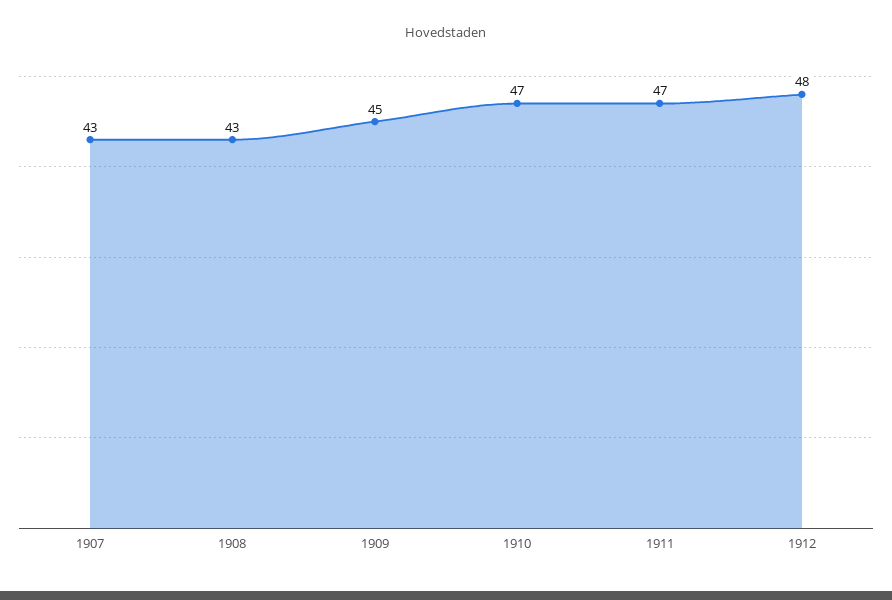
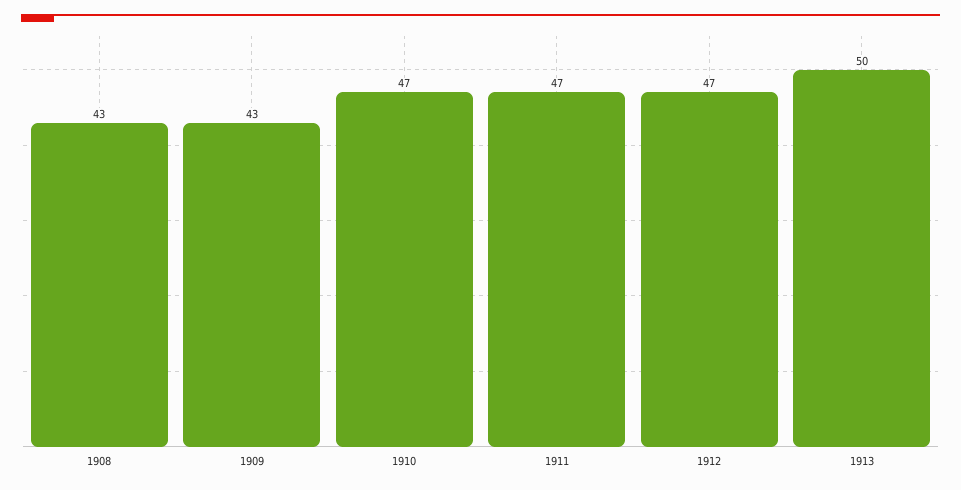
1907: 43 -> none
1909: 45 -> 43
1912: 48 -> 47
1913: none -> 50

